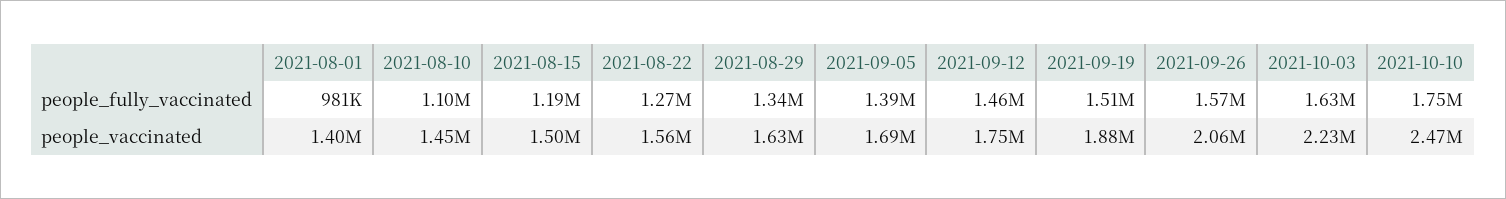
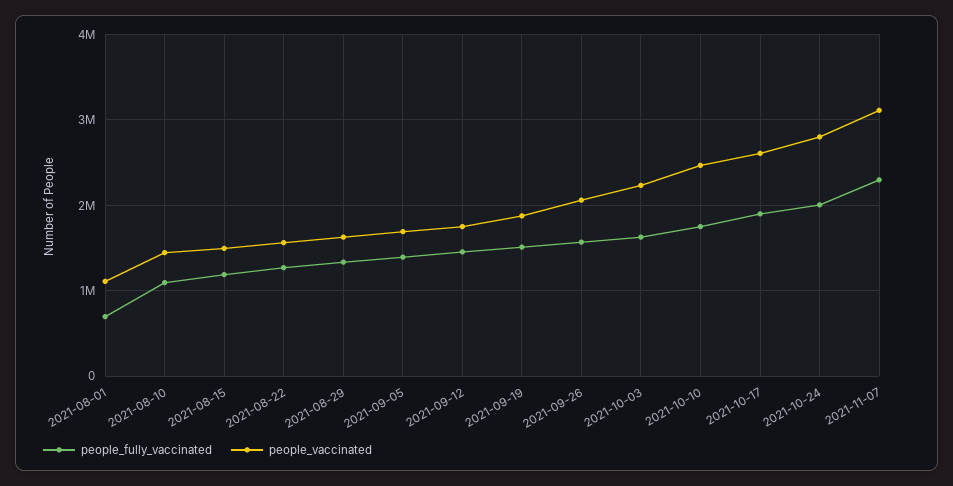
people_fully_vaccinated, 2021-08-01: 981000 -> 700000
people_vaccinated, 2021-08-01: 1400000 -> 1100000
people_fully_vaccinated, 2021-10-17: none -> 1900000
people_vaccinated, 2021-10-17: none -> 2600000
people_fully_vaccinated, 2021-10-24: none -> 2000000
people_vaccinated, 2021-10-24: none -> 2800000
people_fully_vaccinated, 2021-11-07: none -> 2300000
people_vaccinated, 2021-11-07: none -> 3100000

